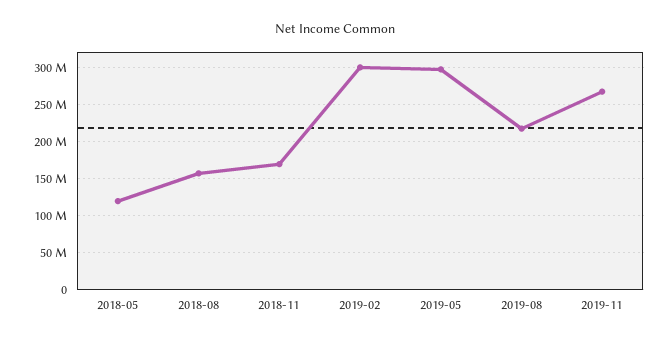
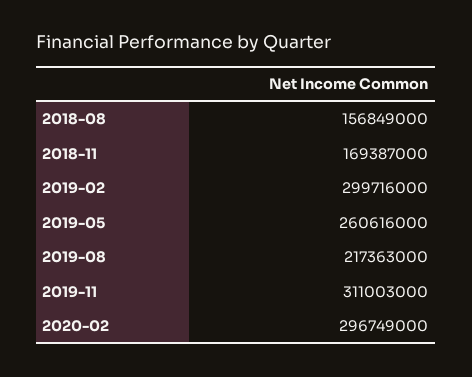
2018-05: 120000000 -> none
2019-05: 300000000 -> 260616000
2019-11: 270000000 -> 311003000
2020-02: none -> 296749000

